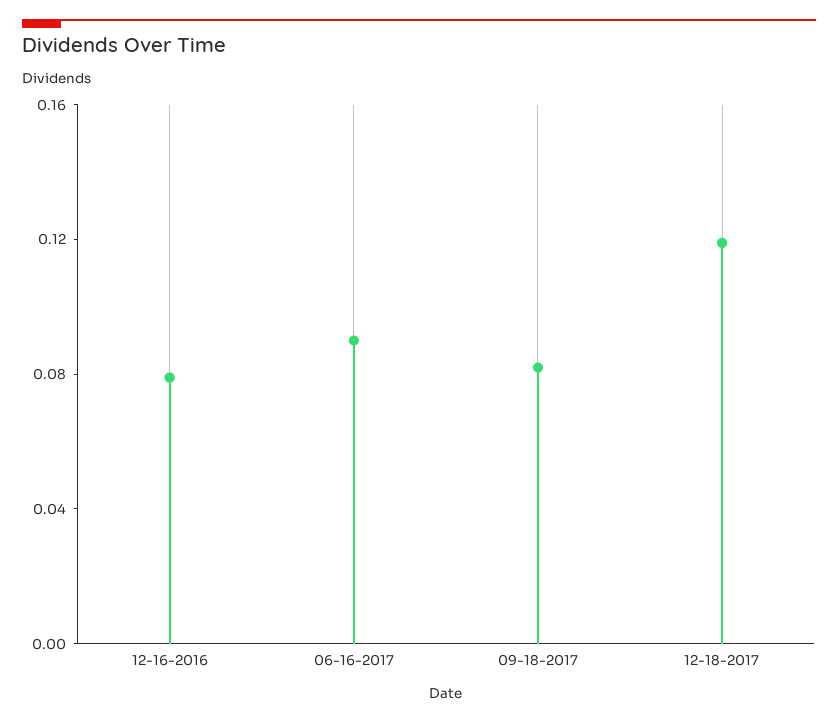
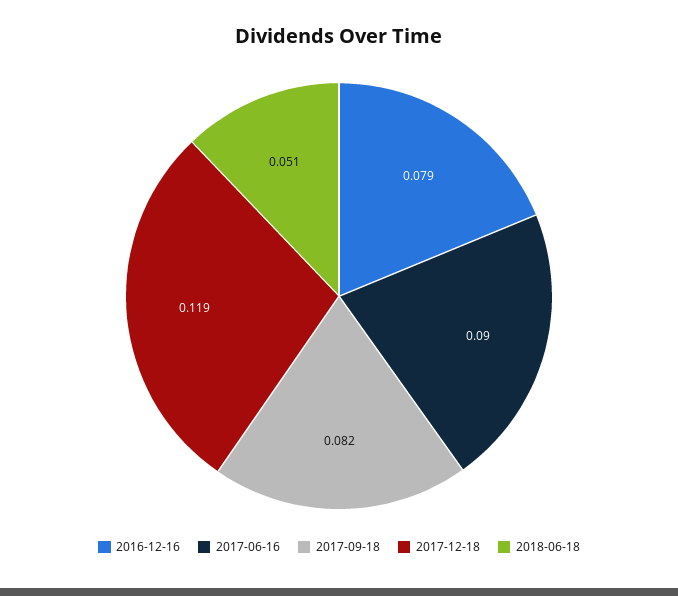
2018-06-18: none -> 0.051

